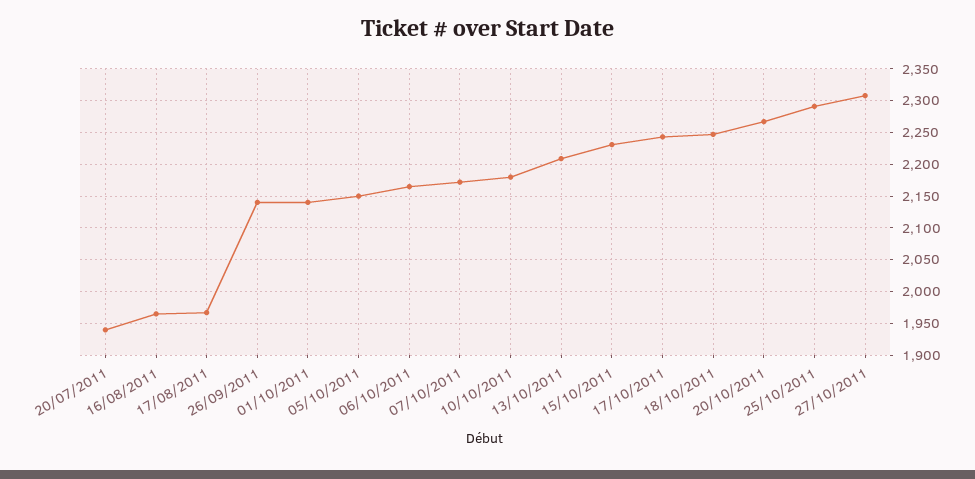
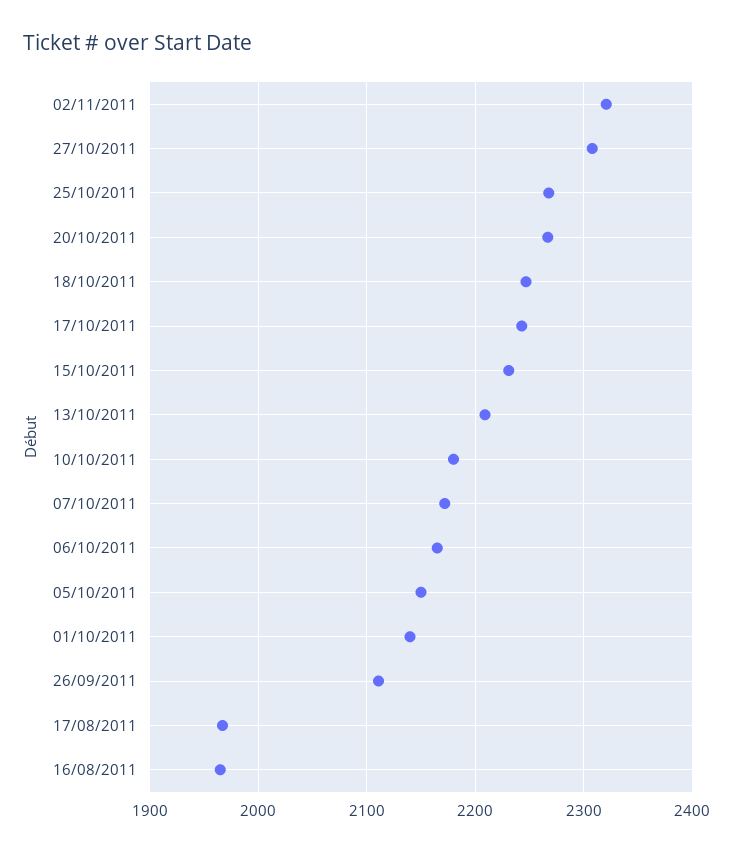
20/07/2011: 1940 -> none
26/09/2011: 2140 -> 2110
25/10/2011: 2290 -> 2270
02/11/2011: none -> 2320

